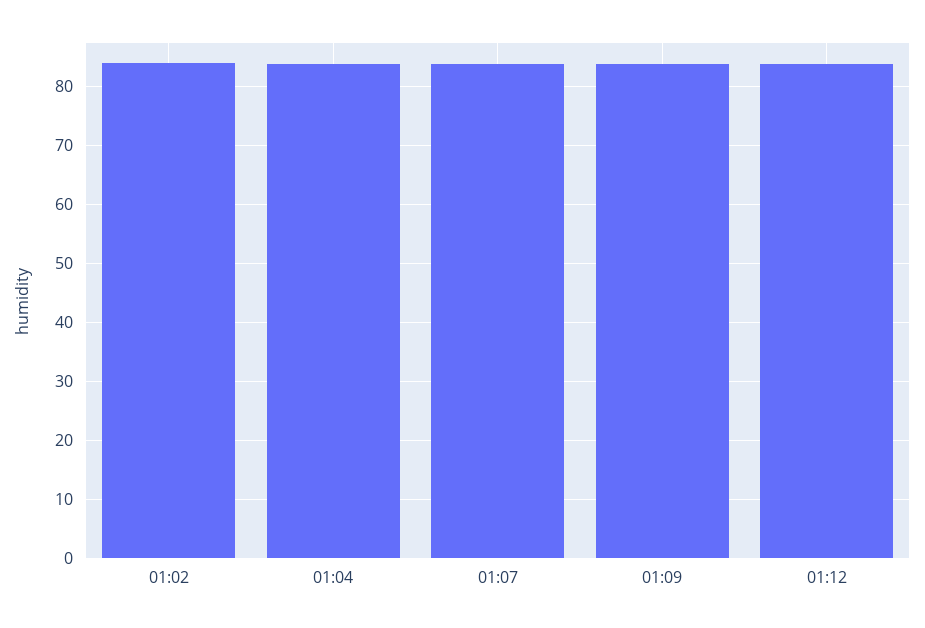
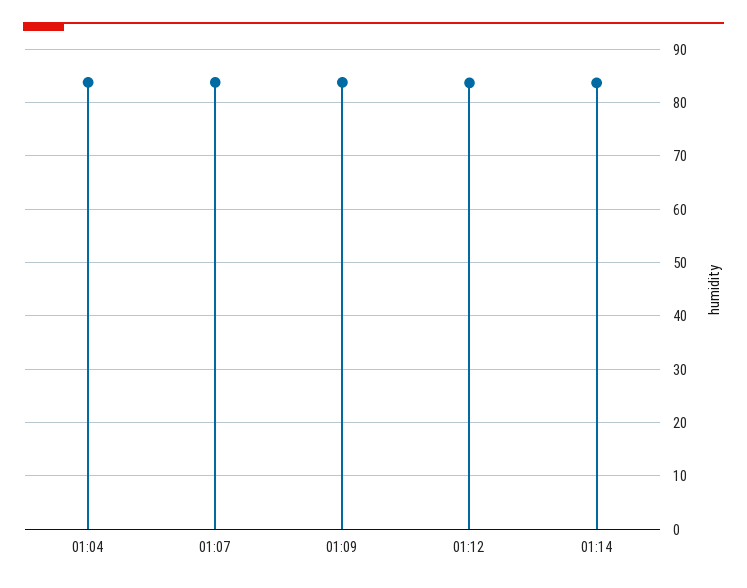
01:02: 84 -> none
01:14: none -> 84

